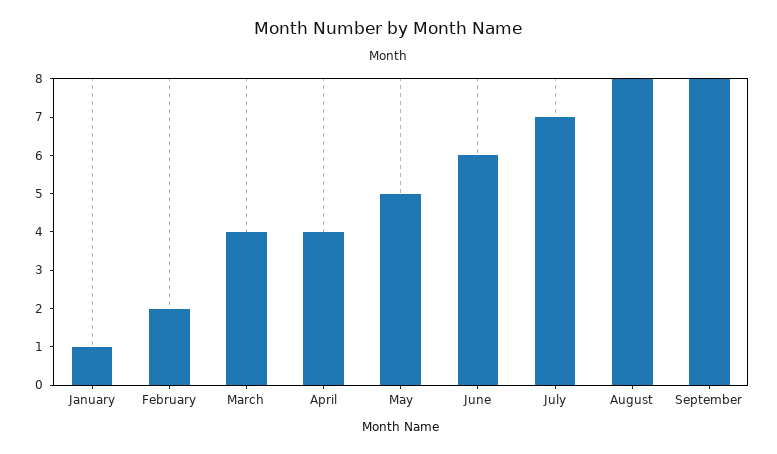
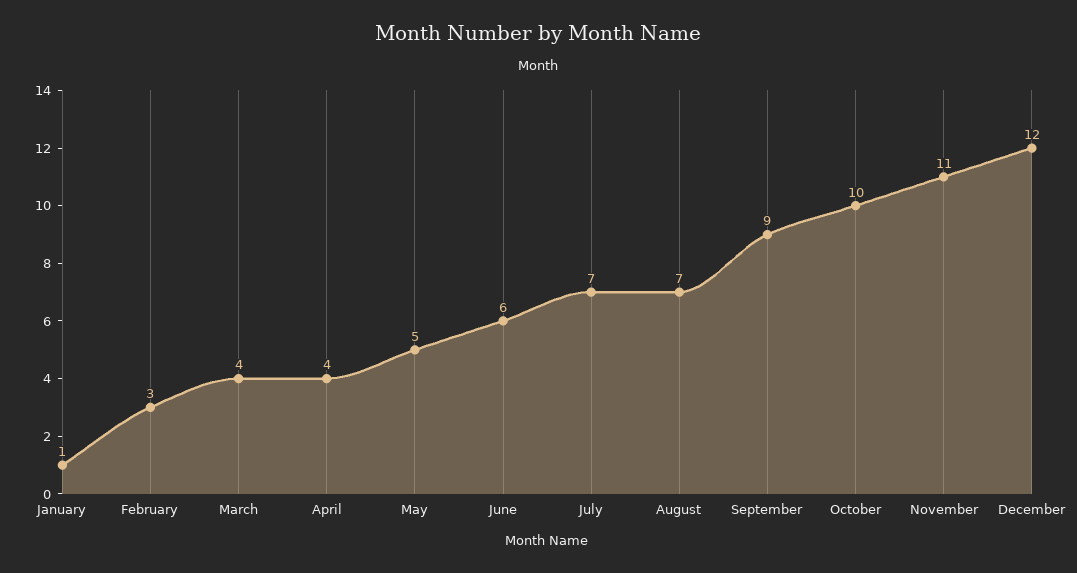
February: 2 -> 3
August: 8 -> 7
September: 8 -> 9
October: none -> 10
November: none -> 11
December: none -> 12

